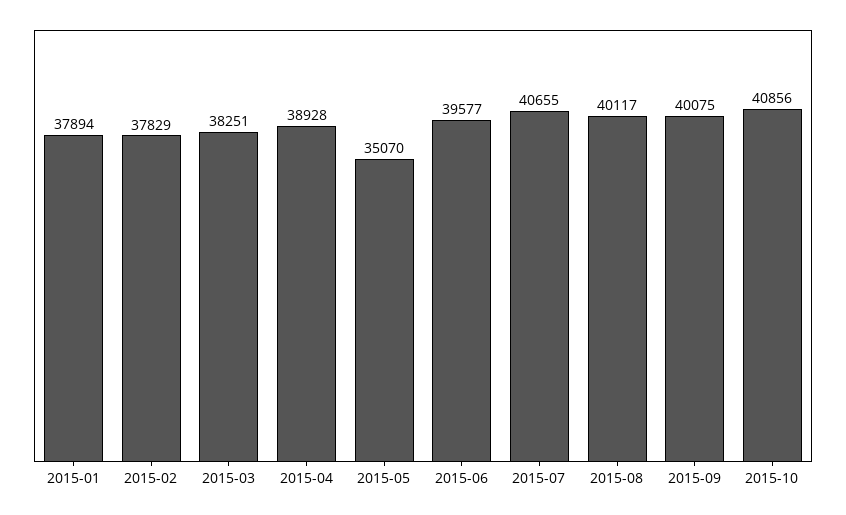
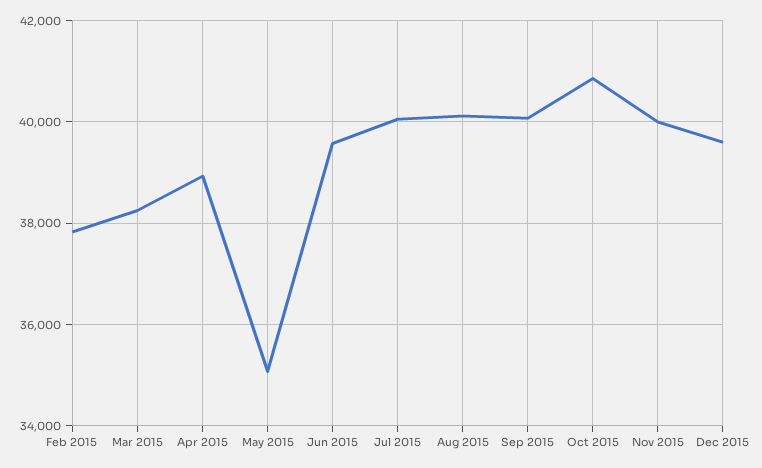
2015-01: 37894 -> none
2015-07: 40655 -> 40000
Nov 2015: none -> 40000
Dec 2015: none -> 39600

